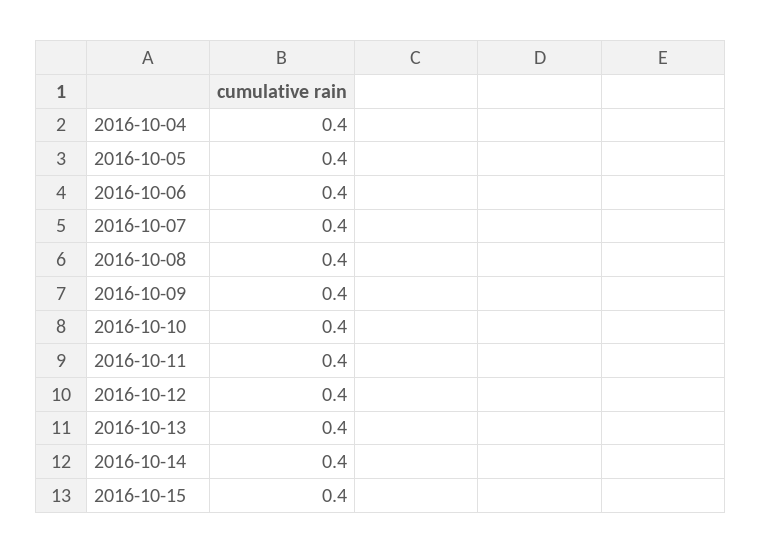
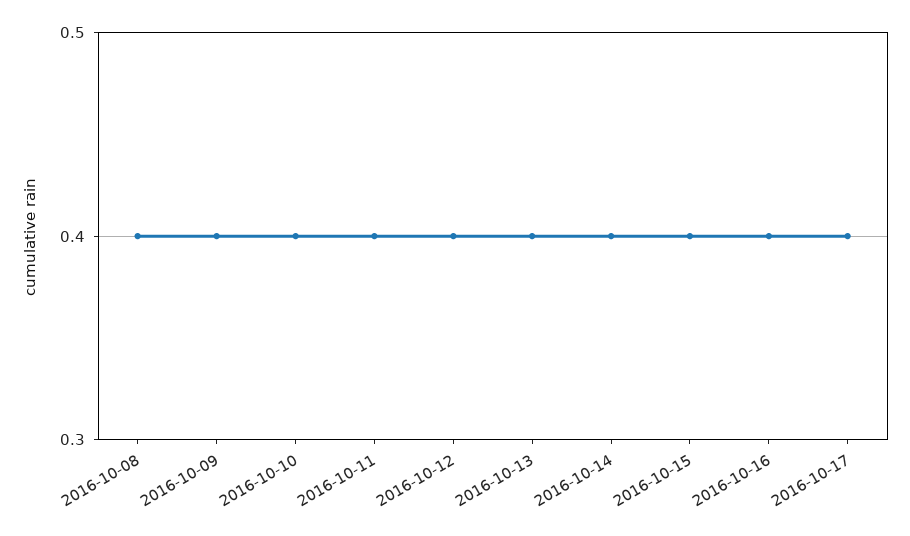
2016-10-04: 0.4 -> none
2016-10-05: 0.4 -> none
2016-10-06: 0.4 -> none
2016-10-07: 0.4 -> none
2016-10-16: none -> 0.4
2016-10-17: none -> 0.4

